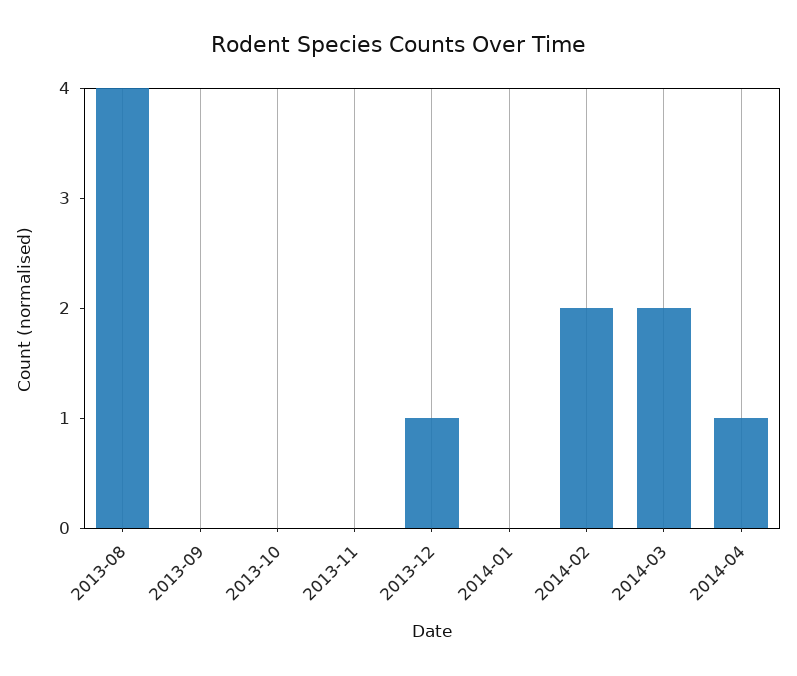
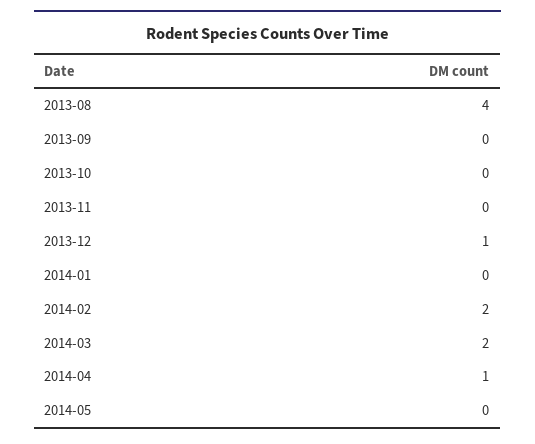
2014-05: none -> 0

